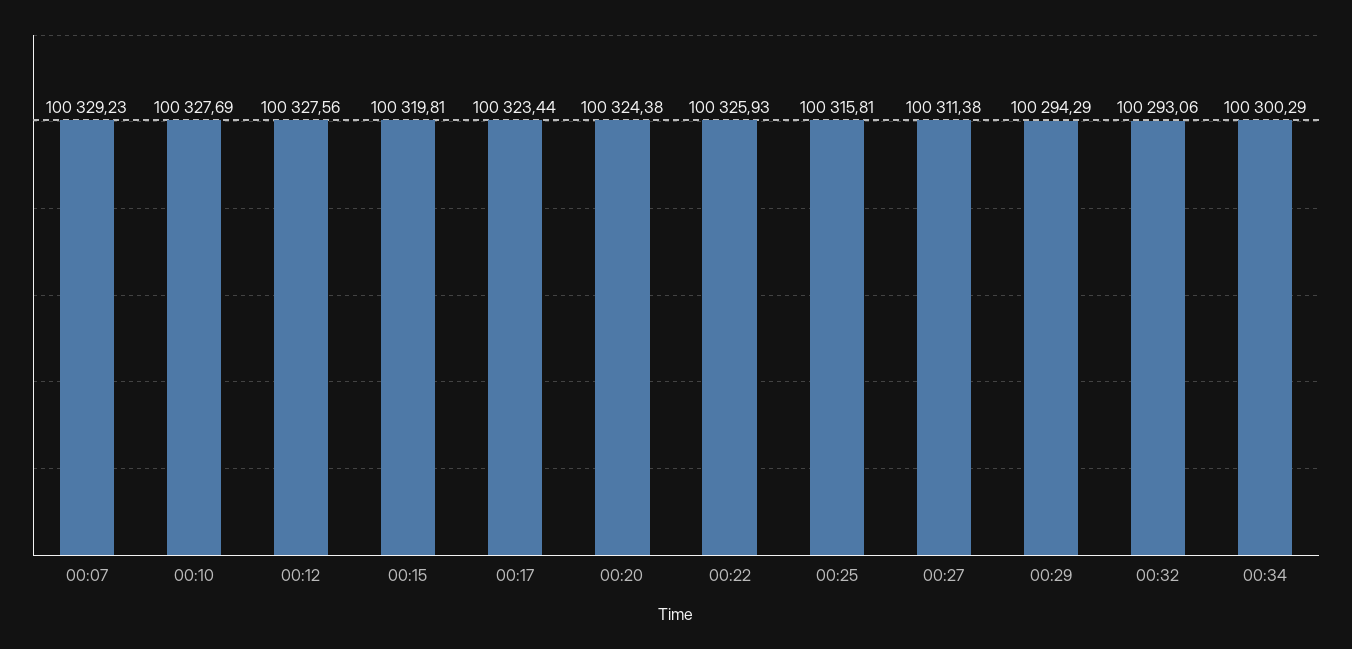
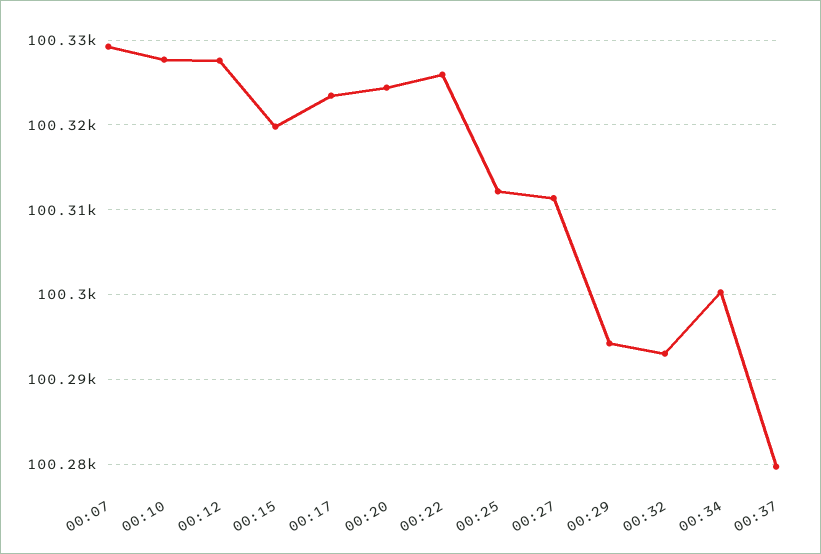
00:25: 100315.81 -> 100312
00:37: none -> 100280

